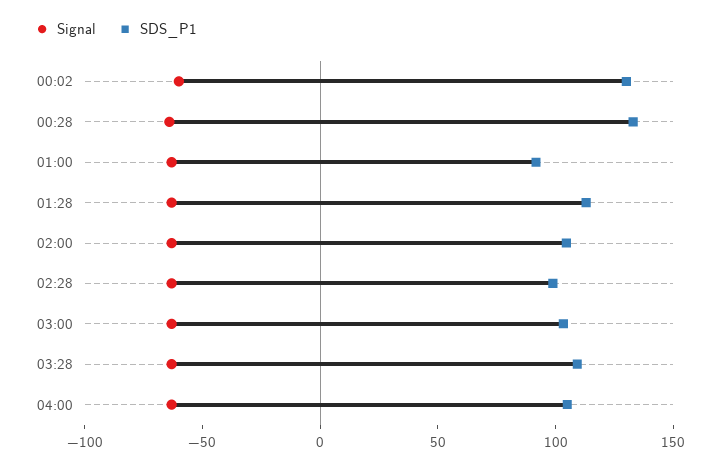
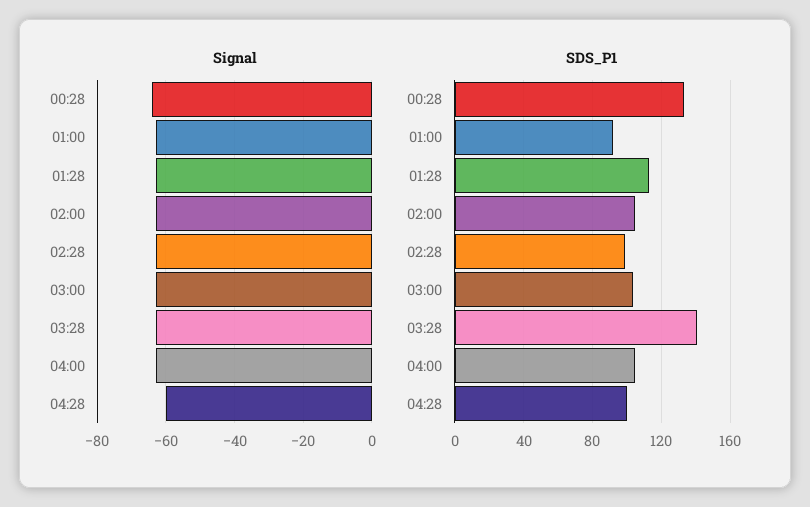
Signal, 00:02: -60 -> none
SDS_P1, 00:02: 130 -> none
SDS_P1, 03:28: 110 -> 140
Signal, 04:28: none -> -60
SDS_P1, 04:28: none -> 100

